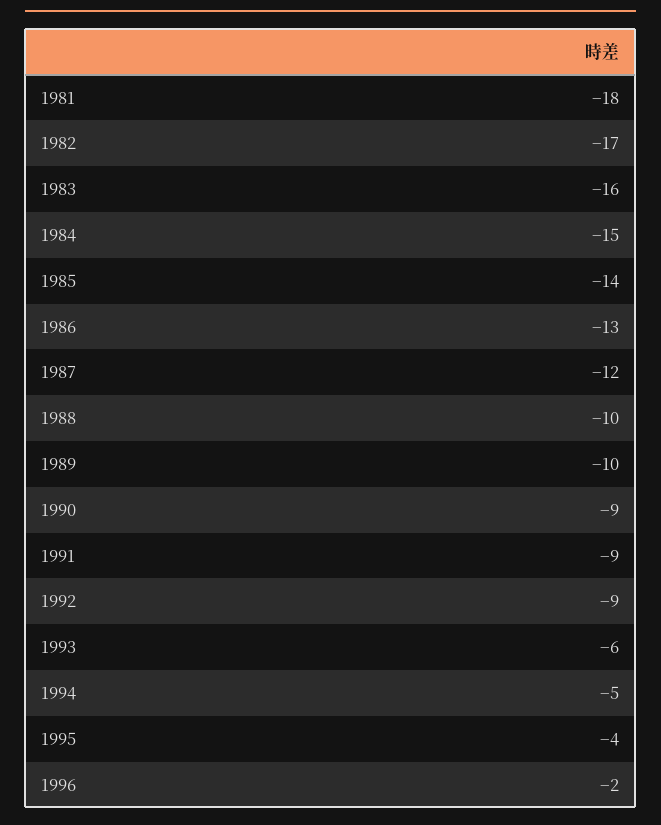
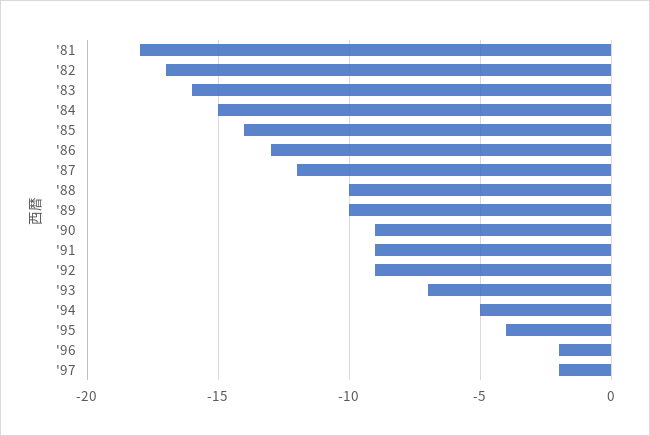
1993: -6 -> -7
'97: none -> -2

